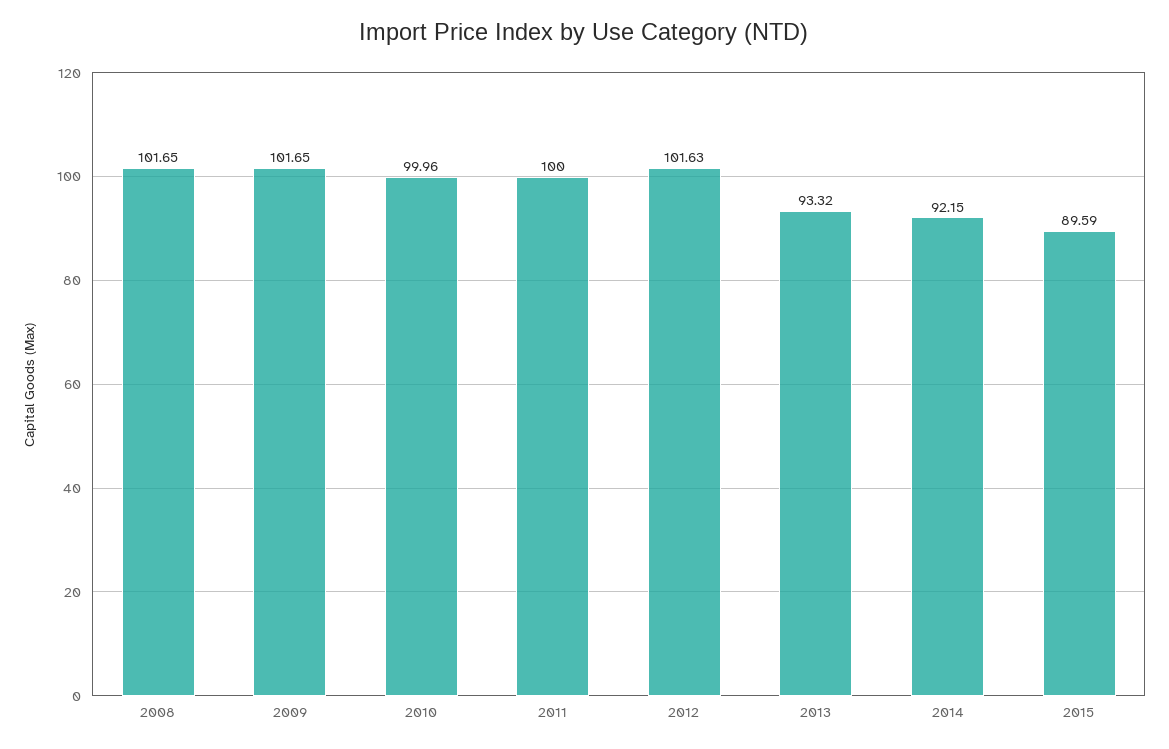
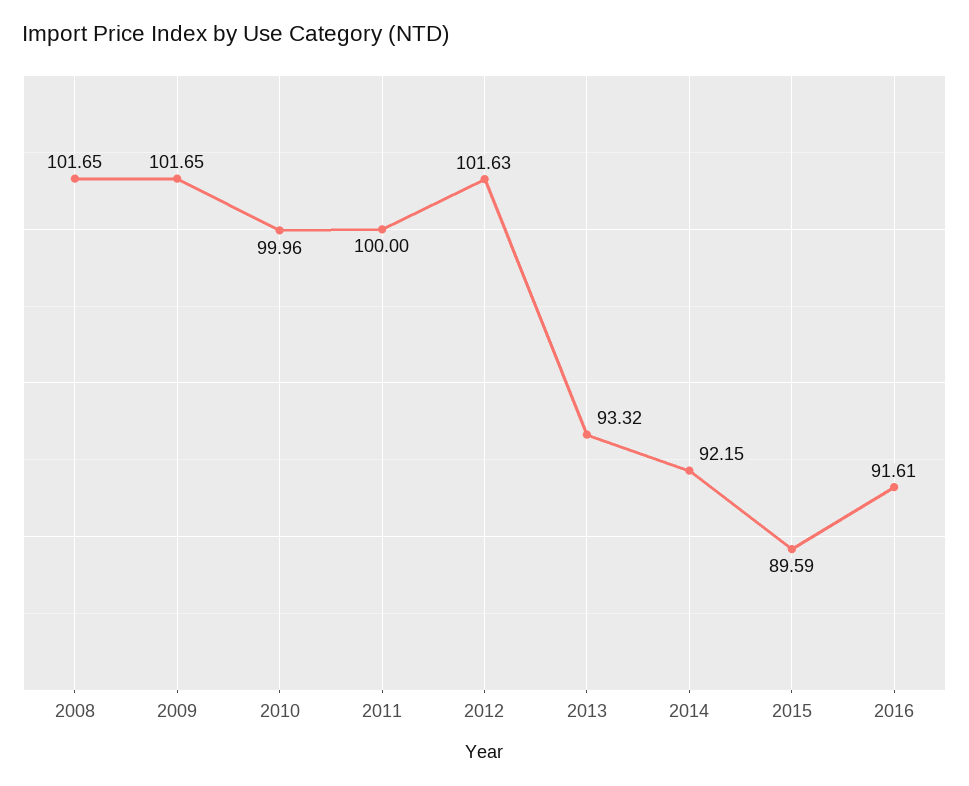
2016: none -> 91.61

